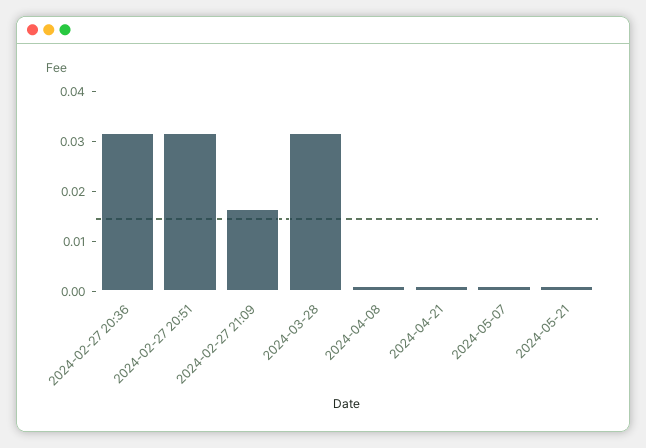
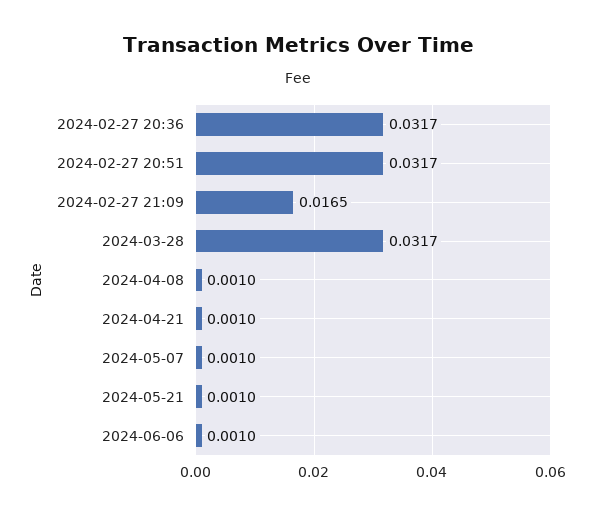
2024-06-06: none -> 0.001

